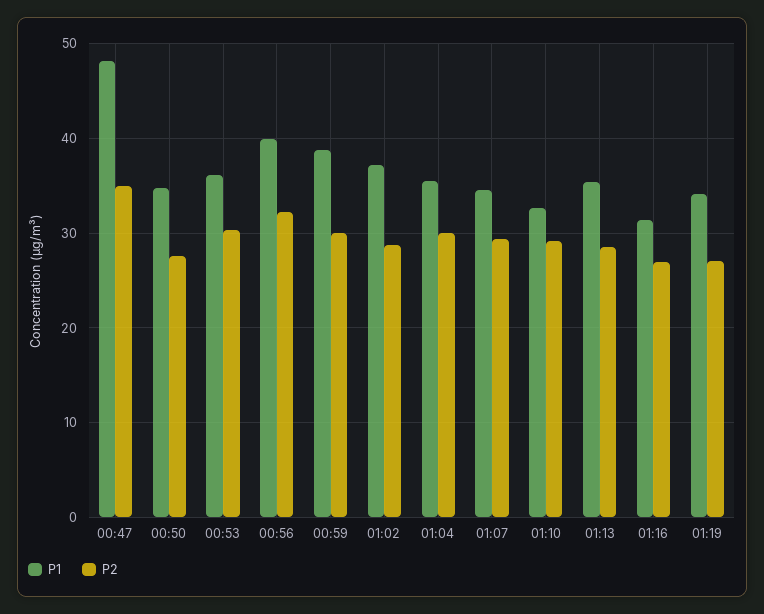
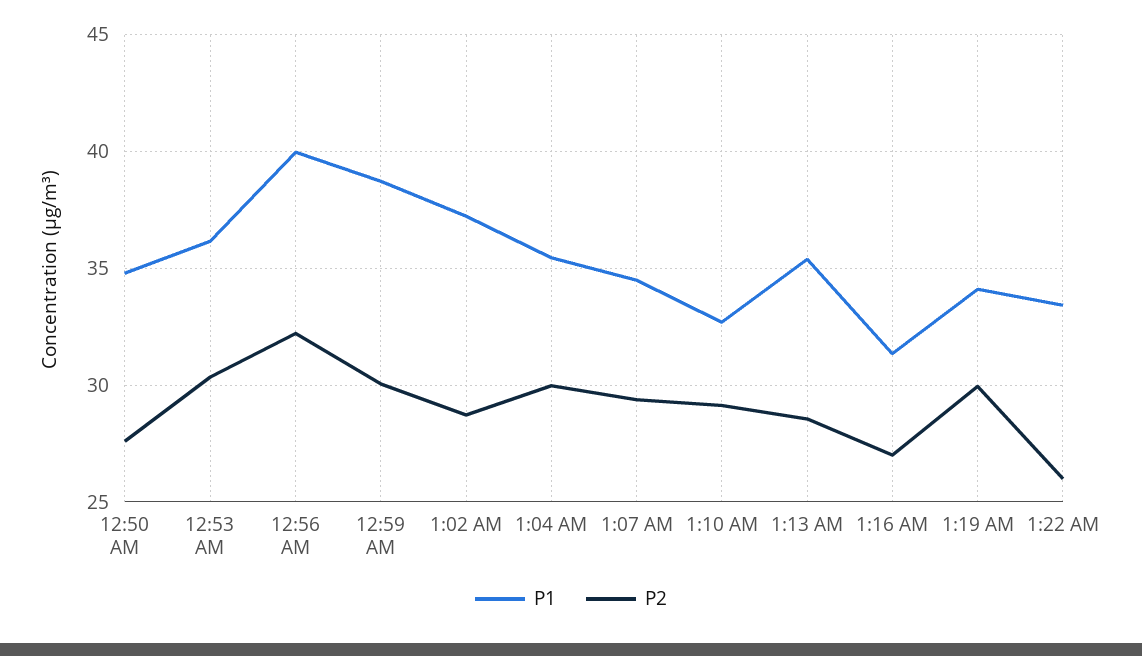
P1, 00:47: 48 -> none
P2, 00:47: 35 -> none
P2, 01:19: 27 -> 30
P1, 1:22 AM: none -> 33.5
P2, 1:22 AM: none -> 26

